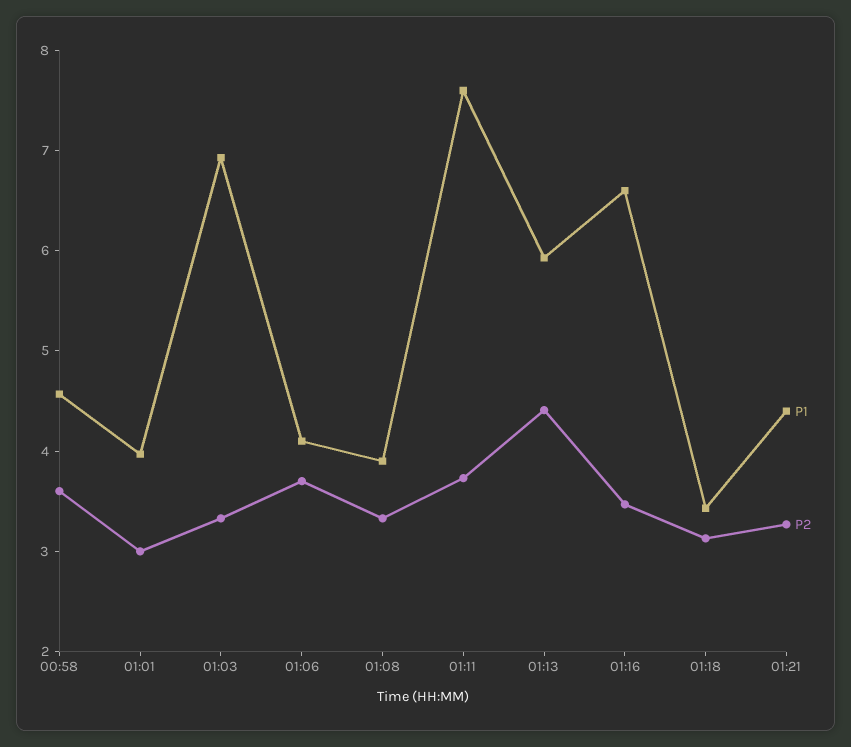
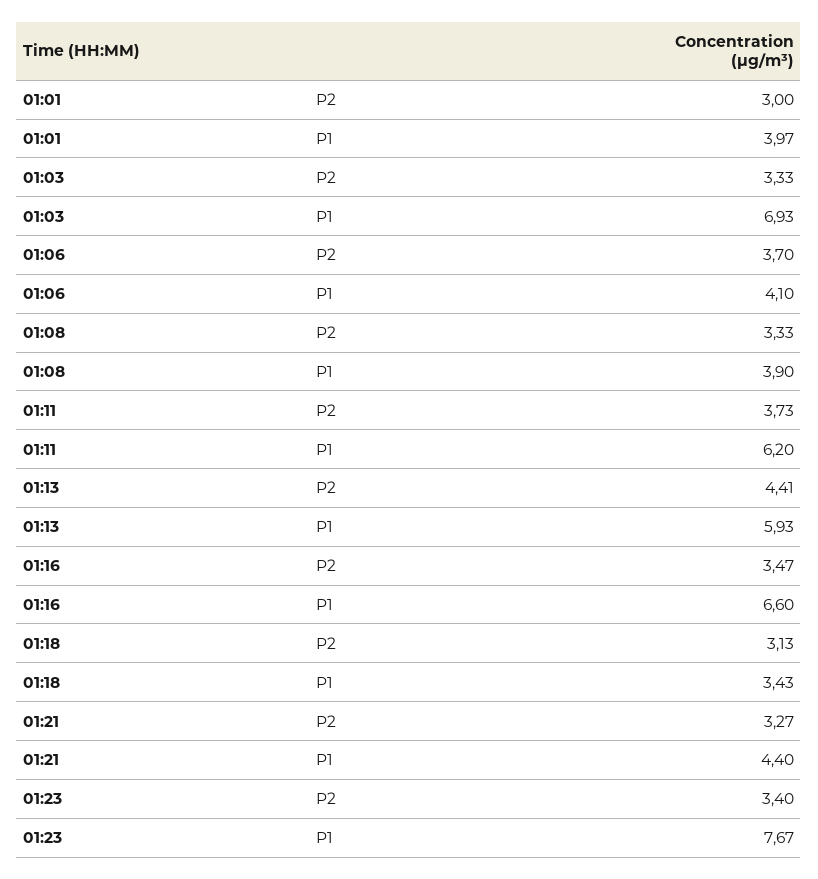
P1, 00:58: 4.6 -> none
P2, 00:58: 3.6 -> none
P1, 01:11: 7.6 -> 6.2
P2, 01:23: none -> 3.4
P1, 01:23: none -> 7.67

